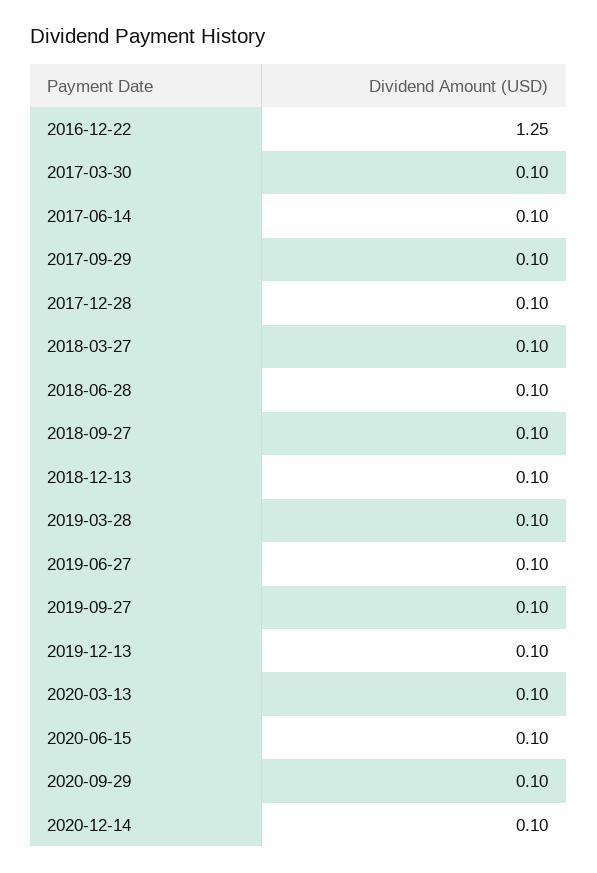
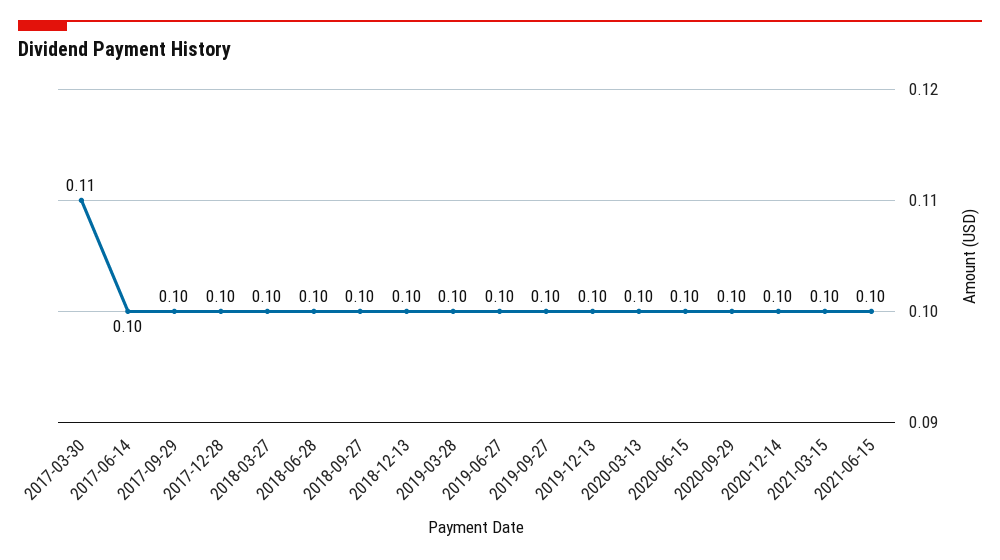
2016-12-22: 1.25 -> none
2017-03-30: 0.1 -> 0.11
2021-03-15: none -> 0.1
2021-06-15: none -> 0.1

